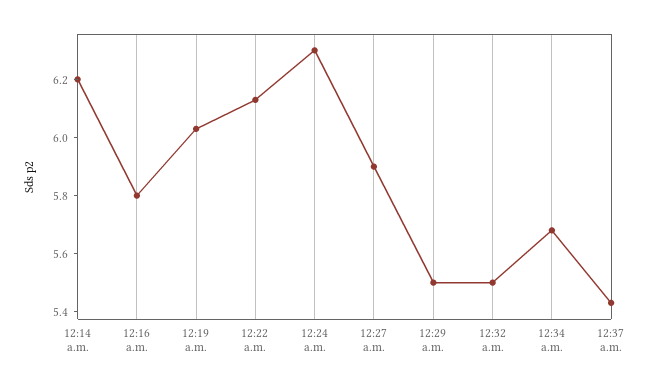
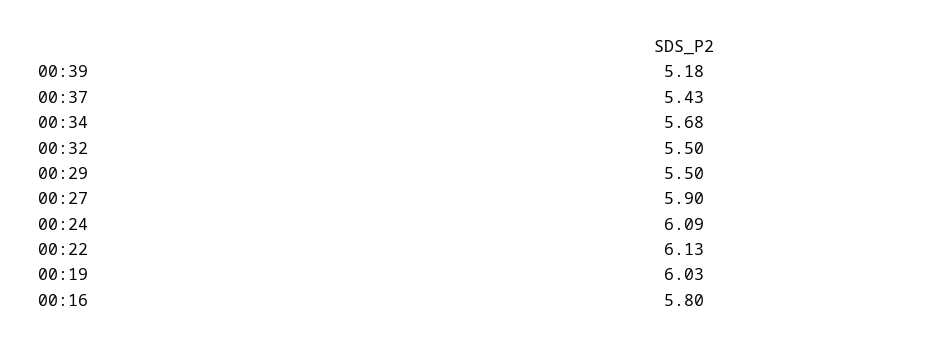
12:14 a.m.: 6.2 -> none
12:24 a.m.: 6.3 -> 6.09
00:39: none -> 5.18

